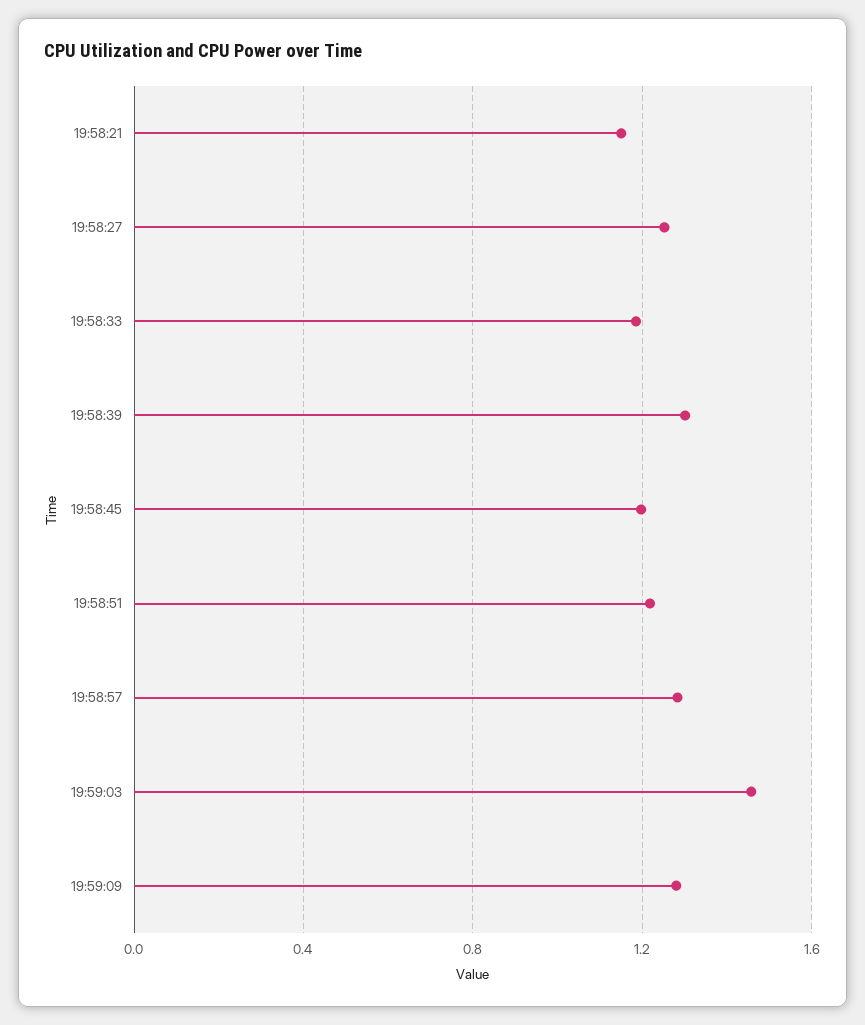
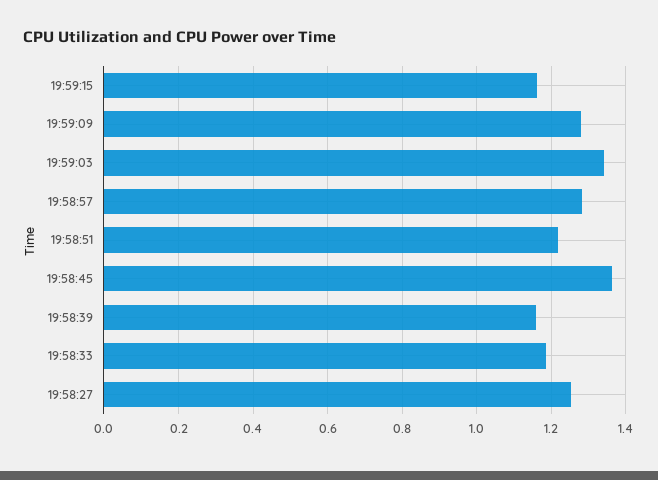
19:58:21: 1.15 -> none
19:58:39: 1.3 -> 1.16
19:58:45: 1.2 -> 1.36
19:59:03: 1.45 -> 1.34
19:59:15: none -> 1.16

